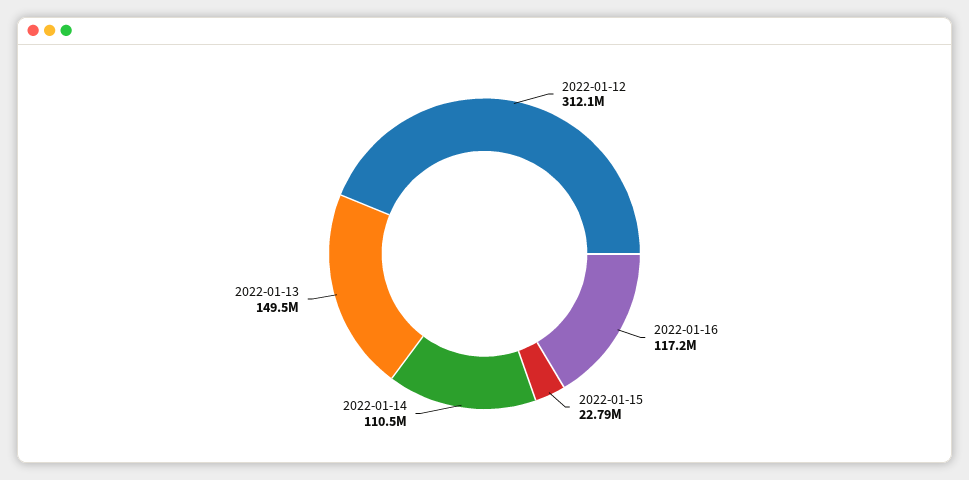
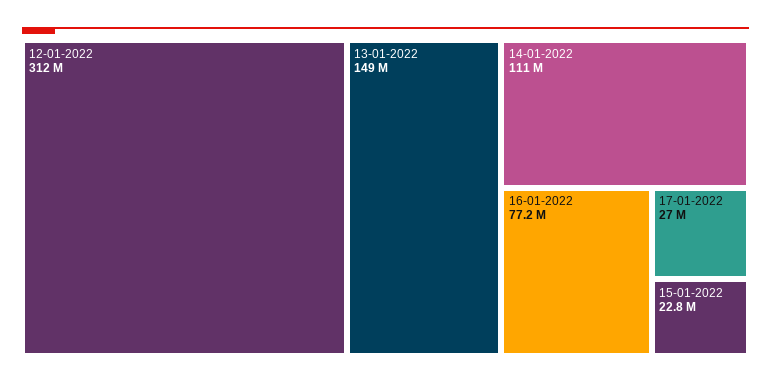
2022-01-16: 117200000 -> 77200000
17-01-2022: none -> 27000000

